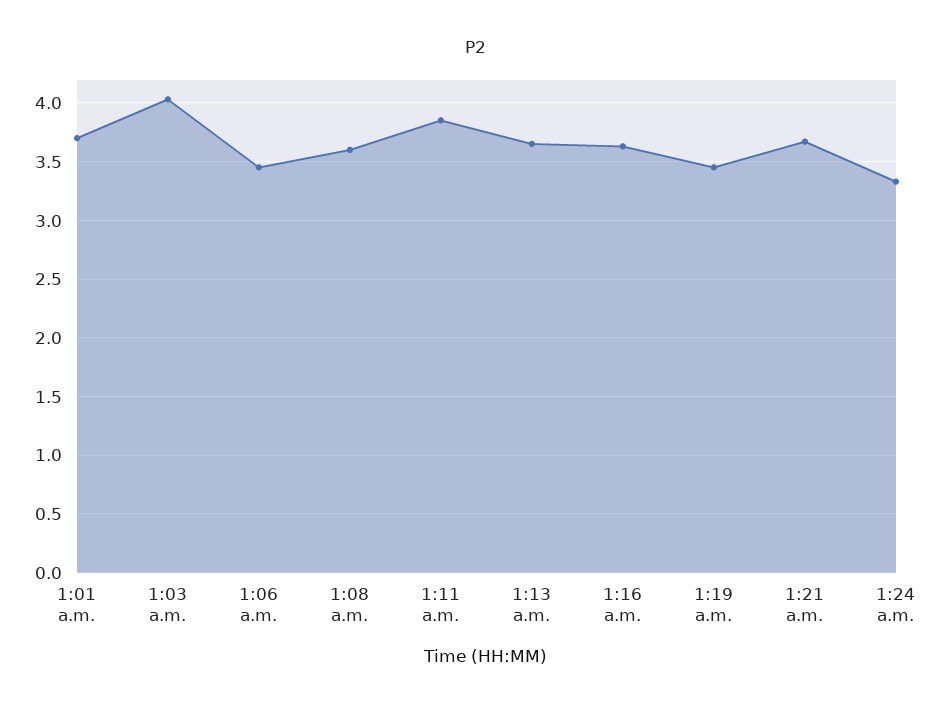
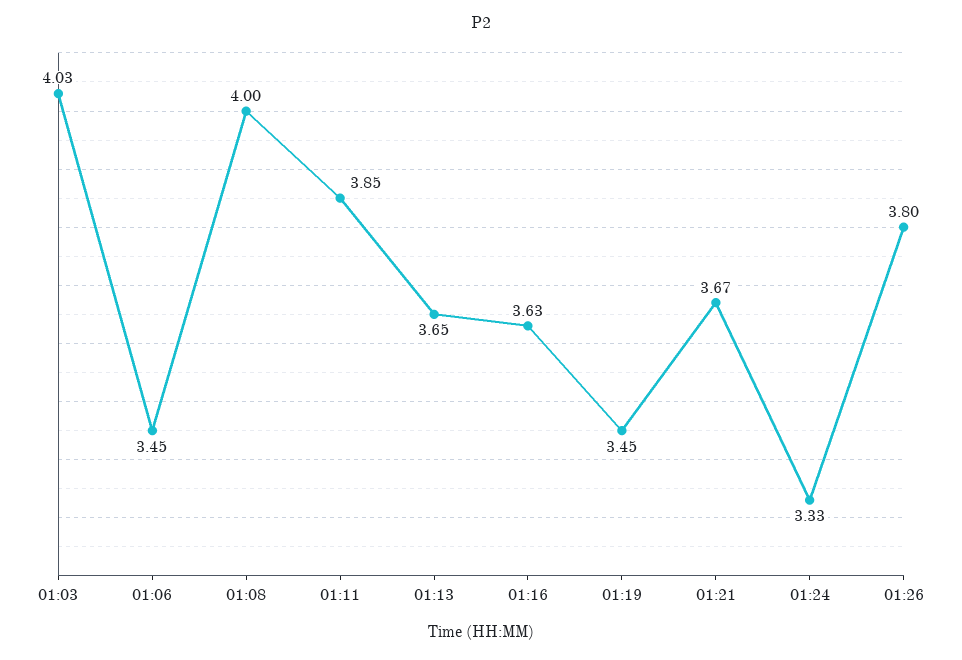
1:01 a.m.: 3.7 -> none
1:08 a.m.: 3.6 -> 4
01:26: none -> 3.8

